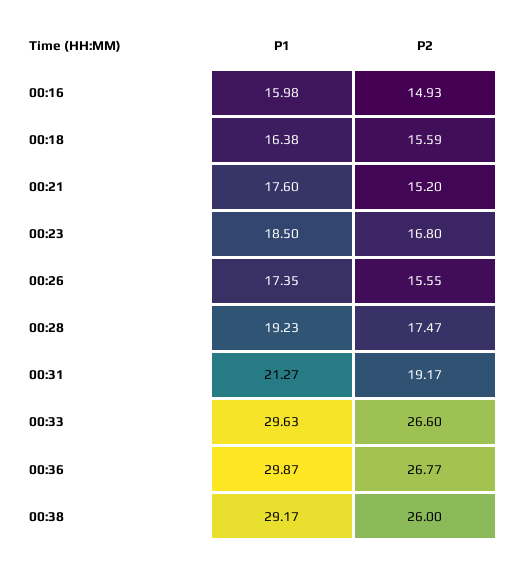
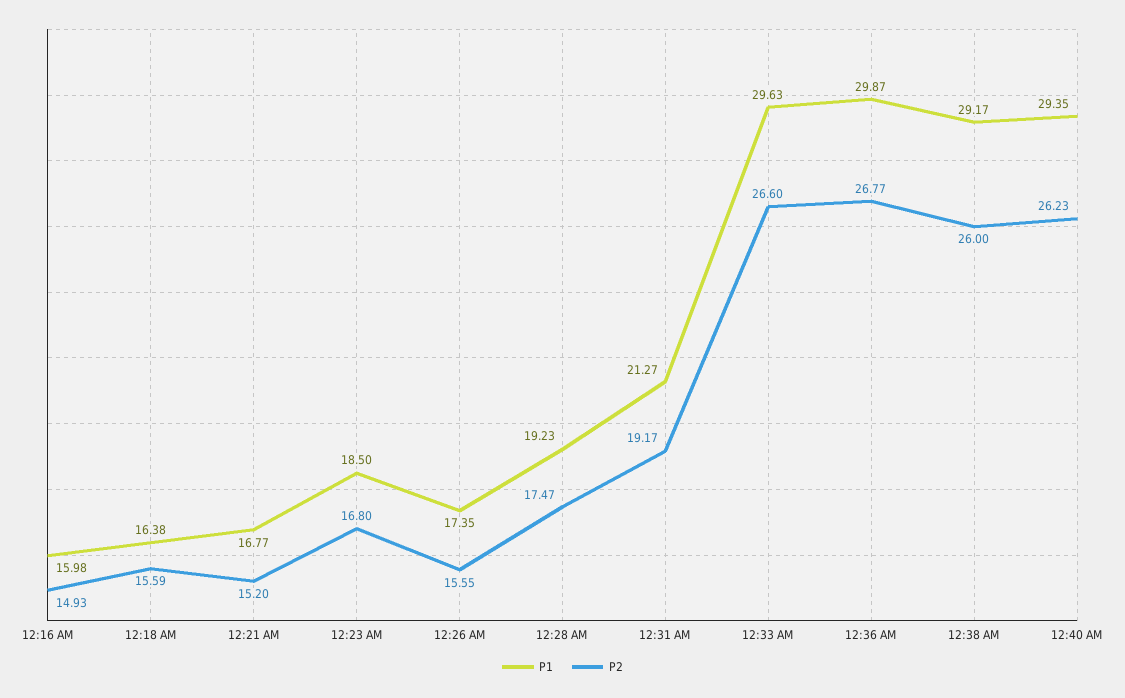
P1, 00:21: 17.6 -> 16.77
P1, 12:40 AM: none -> 29.35
P2, 12:40 AM: none -> 26.23

